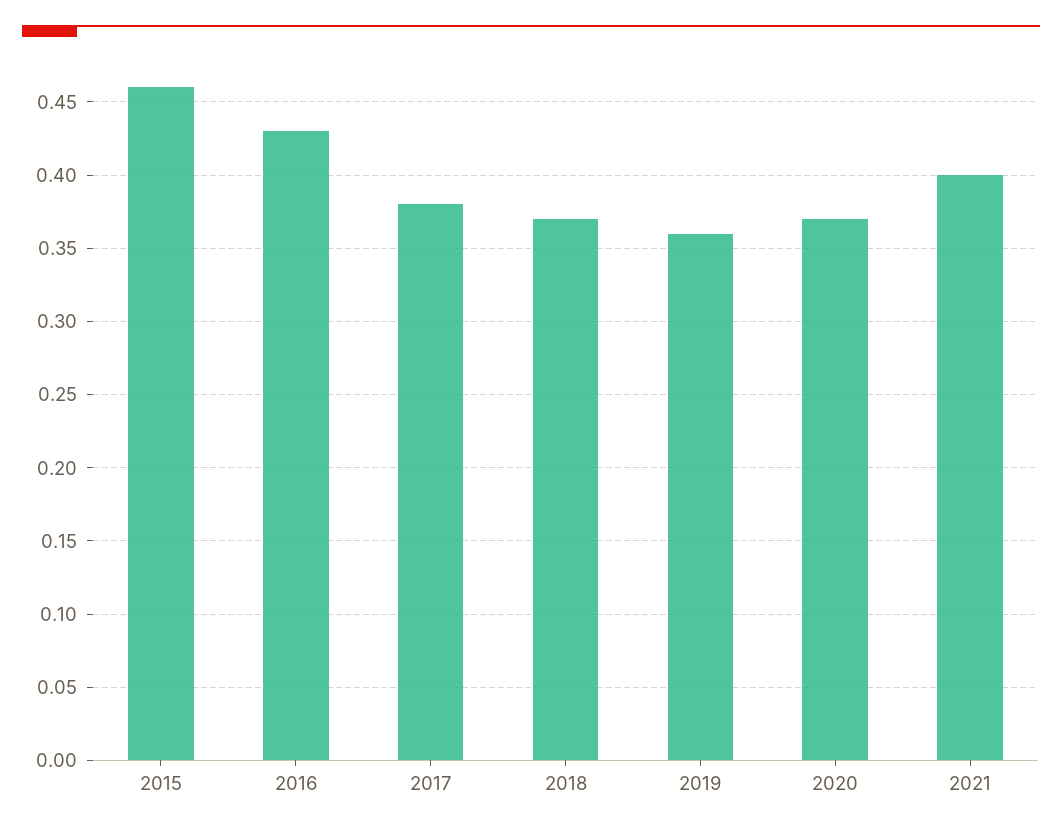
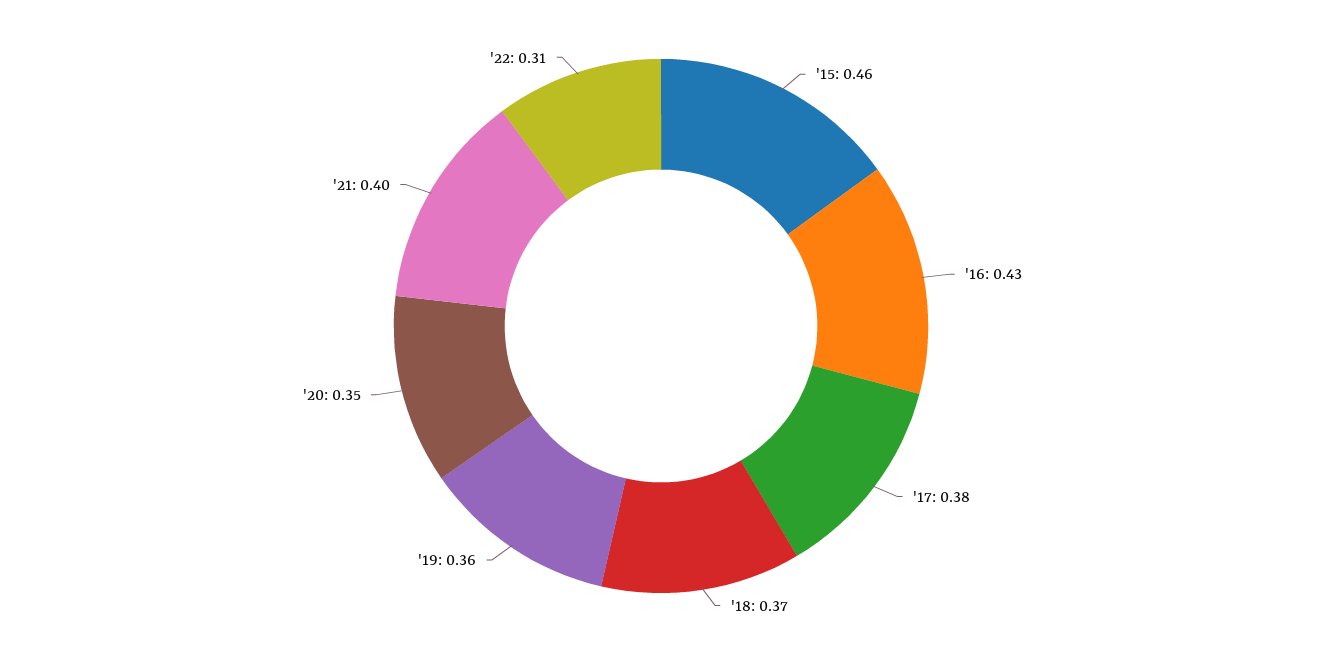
2020: 0.37 -> 0.35
'22: none -> 0.31

